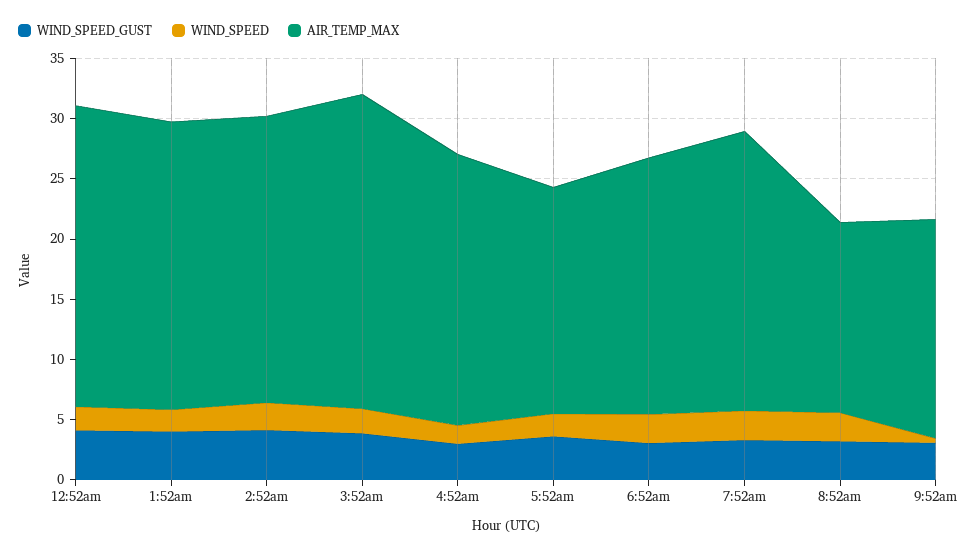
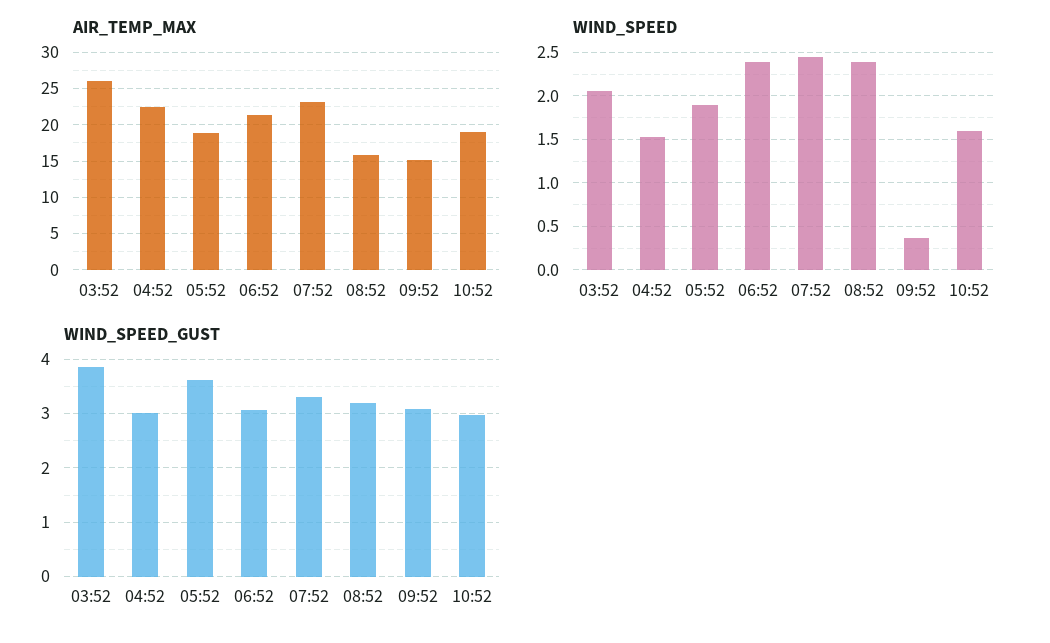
WIND_SPEED_GUST, 12:52am: 4 -> none
WIND_SPEED, 12:52am: 2 -> none
AIR_TEMP_MAX, 12:52am: 25 -> none
WIND_SPEED_GUST, 1:52am: 4 -> none
WIND_SPEED, 1:52am: 2 -> none
AIR_TEMP_MAX, 1:52am: 24 -> none
WIND_SPEED_GUST, 2:52am: 4 -> none
WIND_SPEED, 2:52am: 2 -> none
AIR_TEMP_MAX, 2:52am: 24 -> none
AIR_TEMP_MAX, 9:52am: 18 -> 15
AIR_TEMP_MAX, 10:52: none -> 19
WIND_SPEED, 10:52: none -> 1.6
WIND_SPEED_GUST, 10:52: none -> 3

